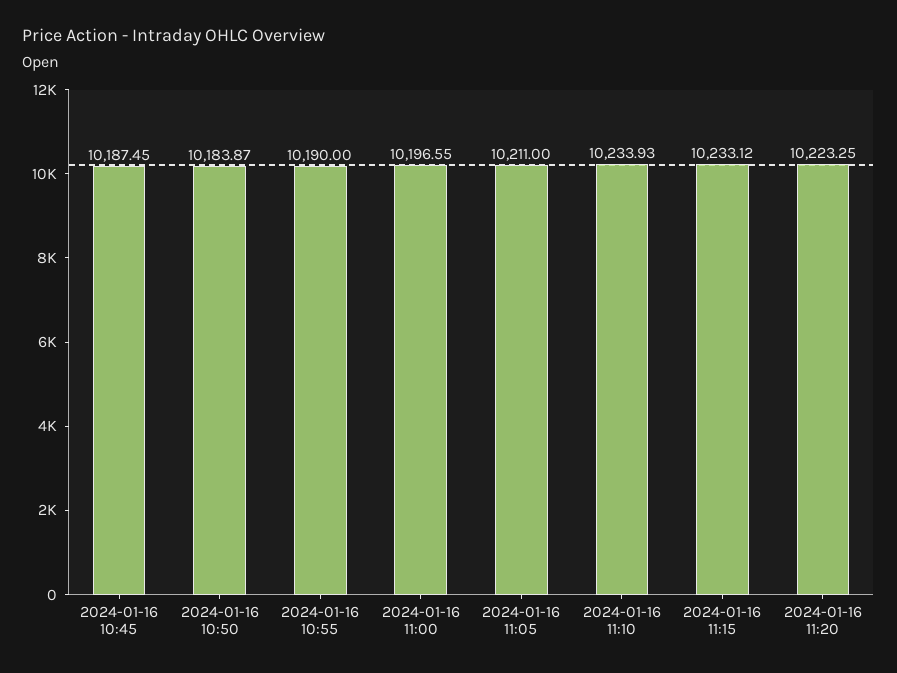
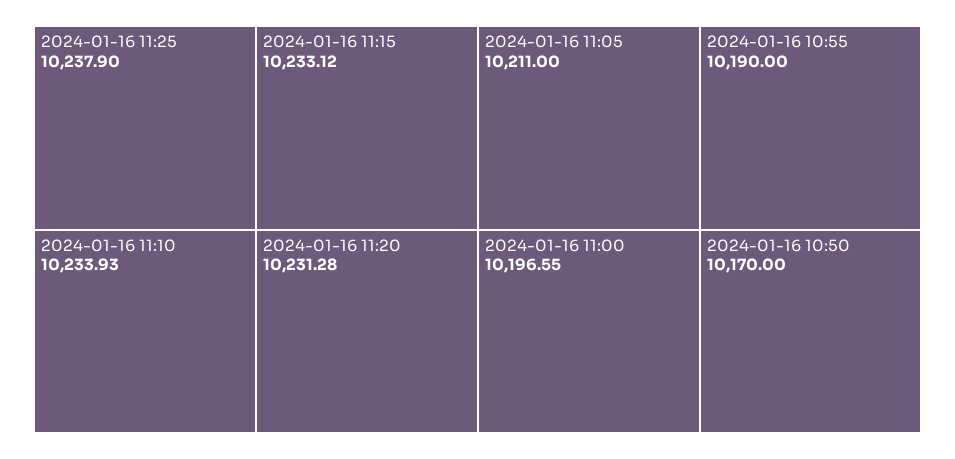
2024-01-16 10:45: 10187.45 -> none
2024-01-16 10:50: 10183.87 -> 10170
2024-01-16 11:20: 10223.25 -> 10231.28
2024-01-16 11:25: none -> 10237.9

